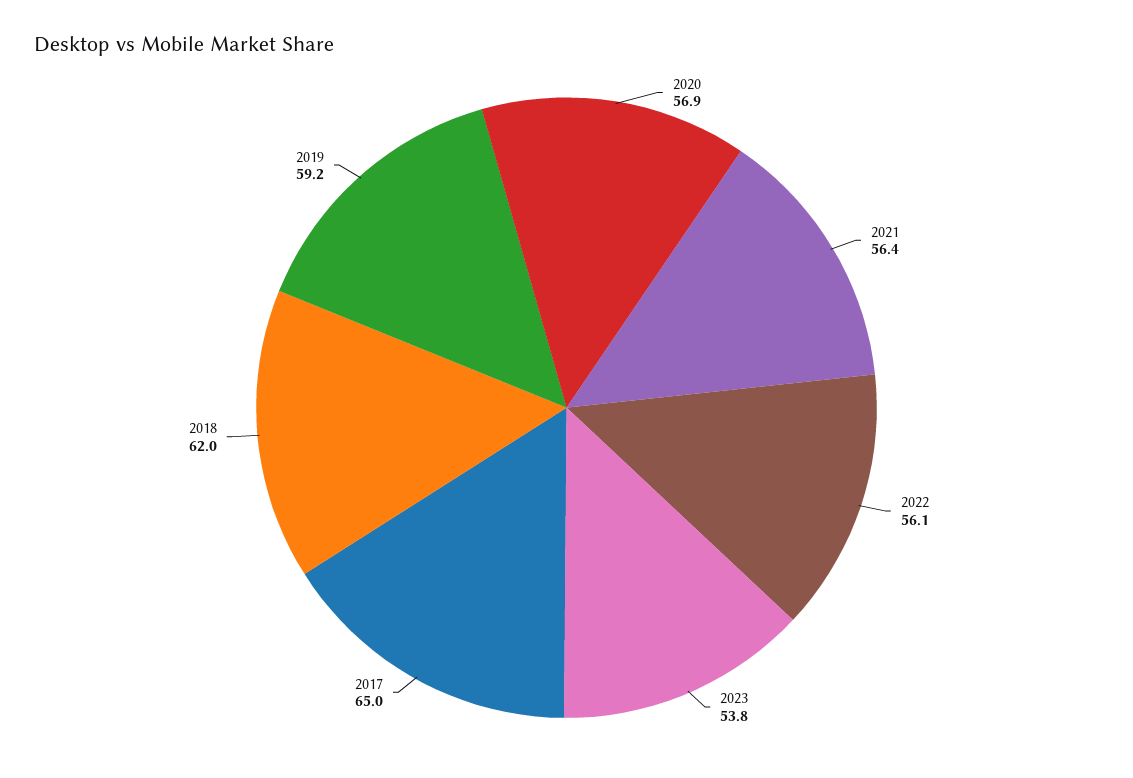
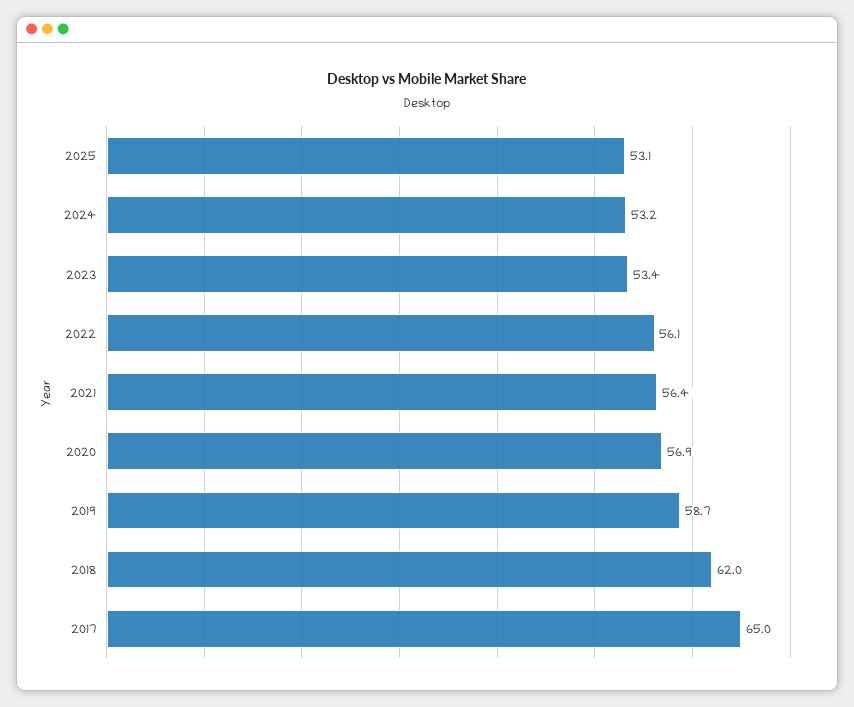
2023: 53.8 -> 53.4
2019: 59.2 -> 58.7
2025: none -> 53.1
2024: none -> 53.2

